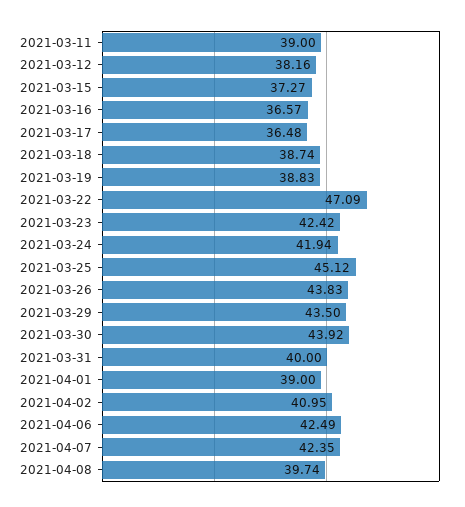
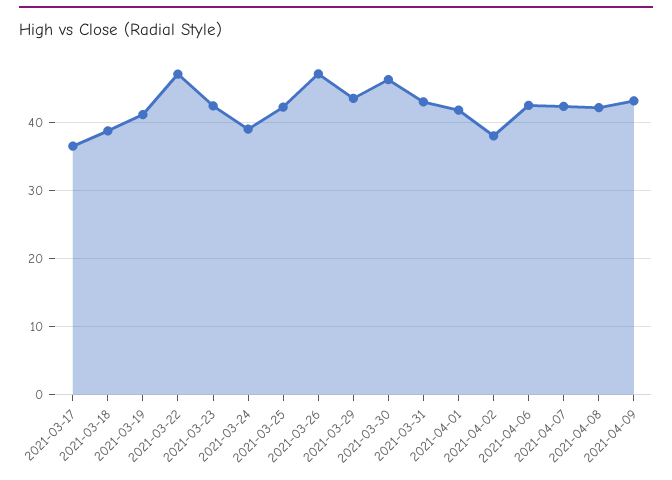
2021-03-11: 39 -> none
2021-03-12: 38.16 -> none
2021-03-15: 37.27 -> none
2021-03-16: 36.57 -> none
2021-03-19: 38.83 -> 41
2021-03-24: 41.94 -> 39
2021-03-25: 45.12 -> 42
2021-03-26: 43.83 -> 47
2021-03-30: 43.92 -> 46
2021-03-31: 40 -> 43
2021-04-01: 39 -> 42
2021-04-02: 40.95 -> 38
2021-04-08: 39.74 -> 42
2021-04-09: none -> 43

